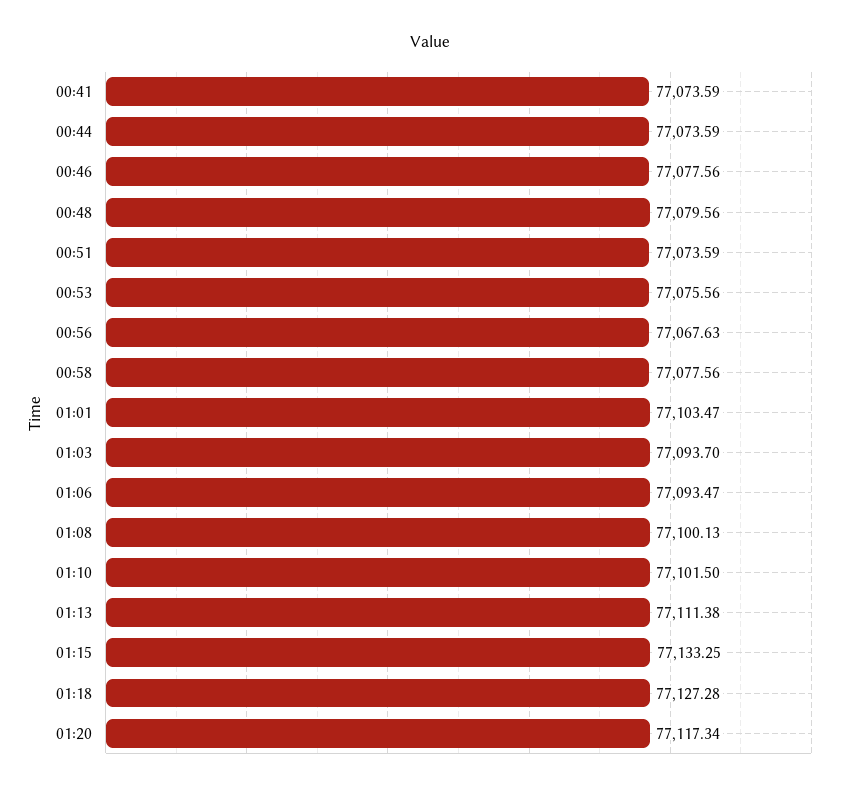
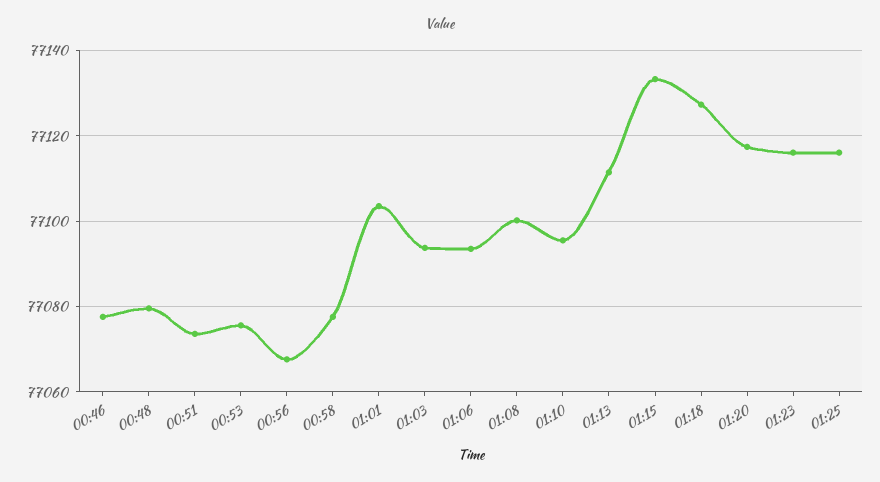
00:41: 77073.59 -> none
00:44: 77073.59 -> none
01:10: 77101.5 -> 77096
01:23: none -> 77116
01:25: none -> 77116

